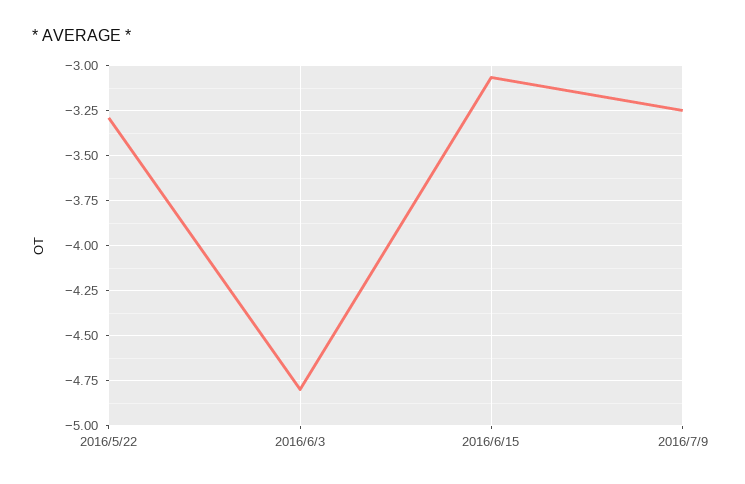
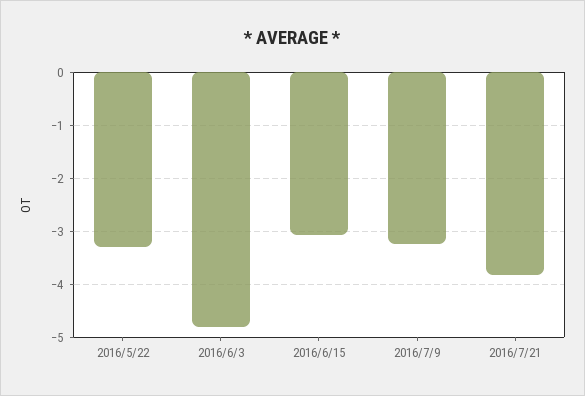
2016/7/21: none -> -3.8

